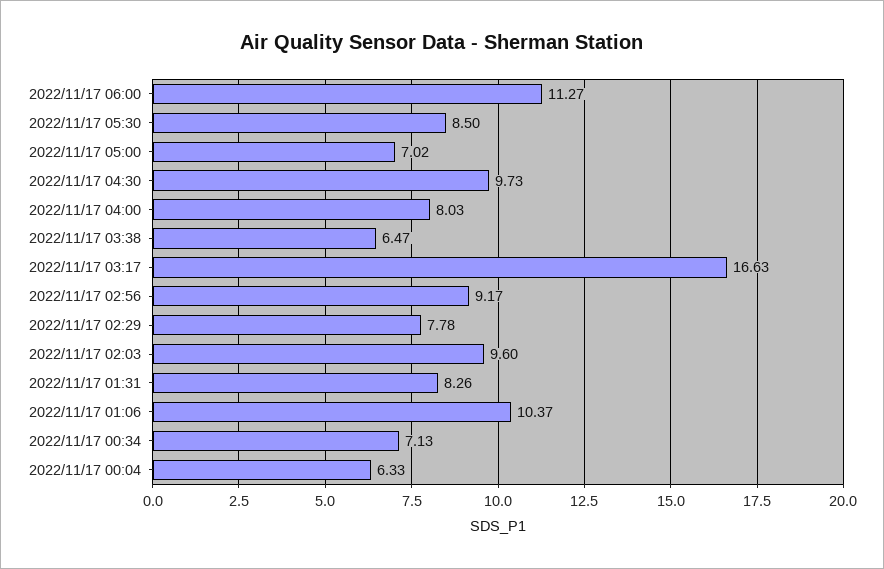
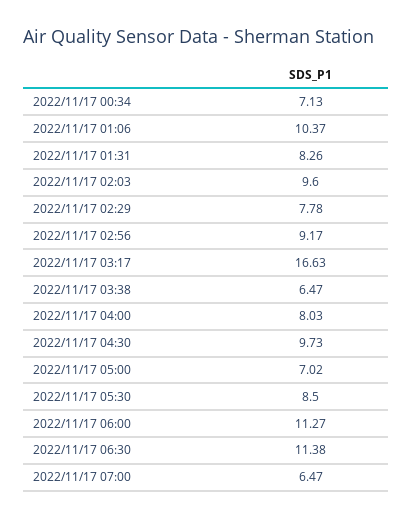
2022/11/17 00:04: 6.33 -> none
2022/11/17 06:30: none -> 11.38
2022/11/17 07:00: none -> 6.47

